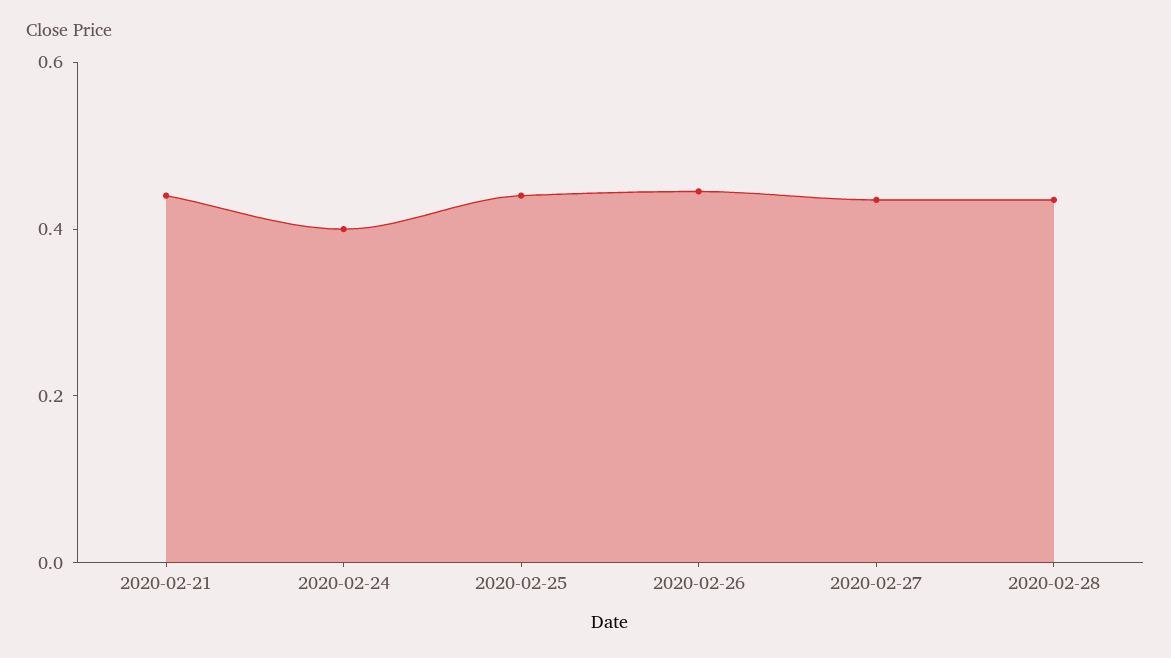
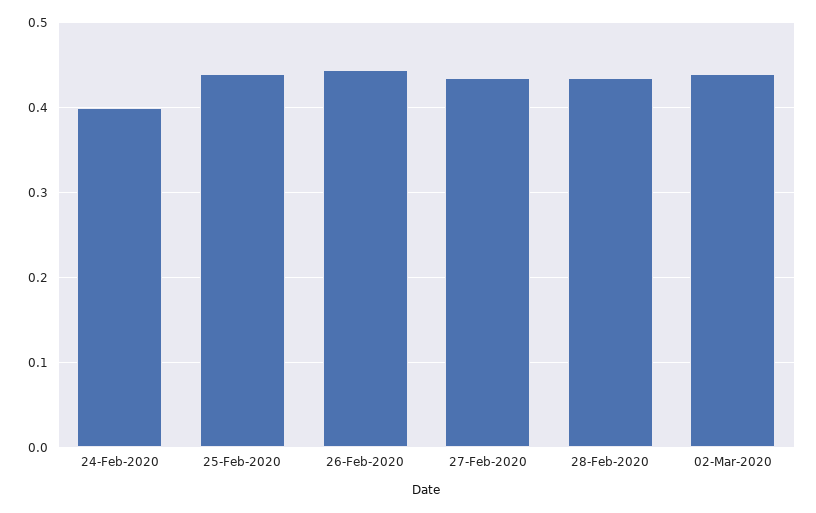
2020-02-21: 0.45 -> none
02-Mar-2020: none -> 0.44

